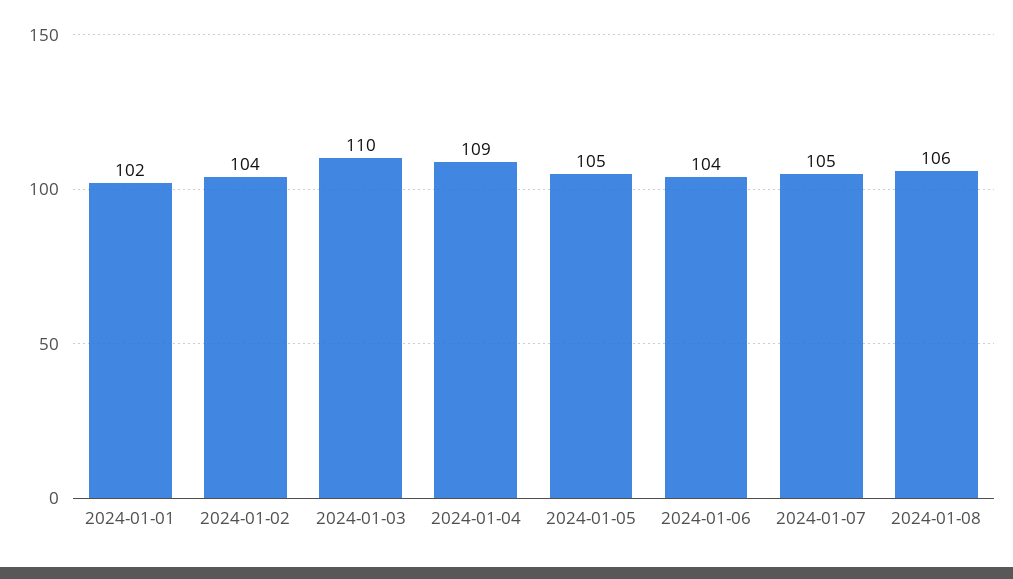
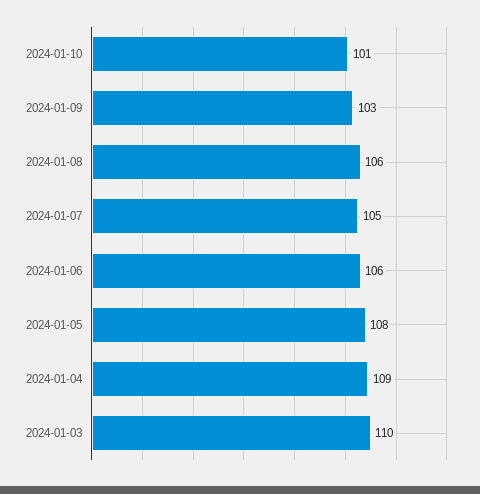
2024-01-01: 102 -> none
2024-01-02: 104 -> none
2024-01-05: 105 -> 108
2024-01-06: 104 -> 106
2024-01-10: none -> 101
2024-01-09: none -> 103

